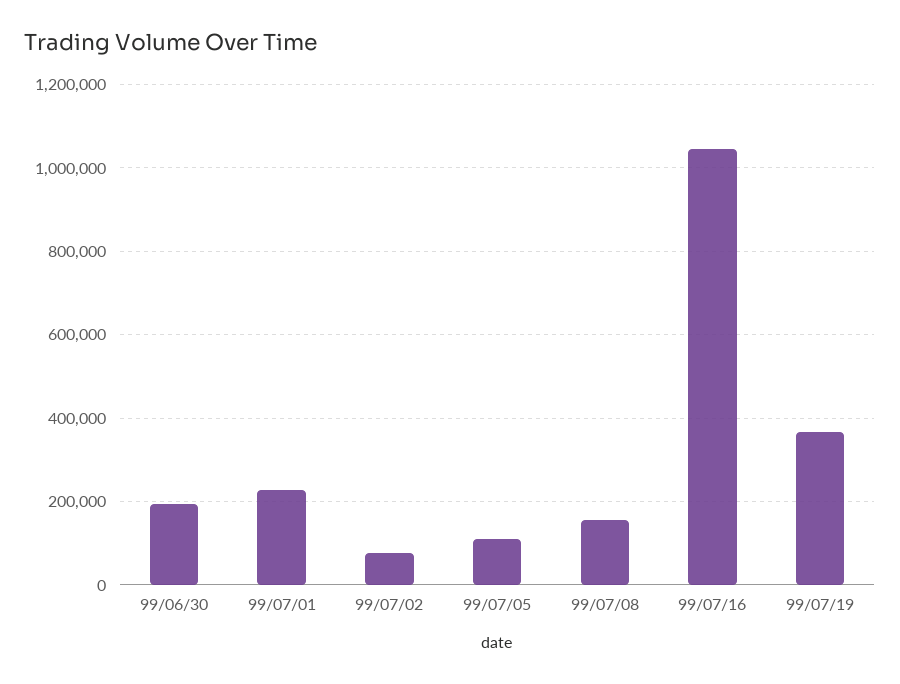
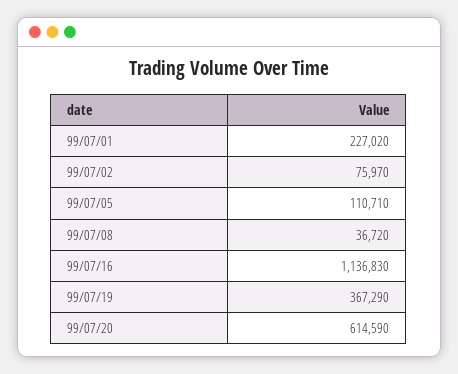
99/06/30: 200000 -> none
99/07/08: 160000 -> 36720
99/07/16: 1040000 -> 1136830
99/07/20: none -> 614590

